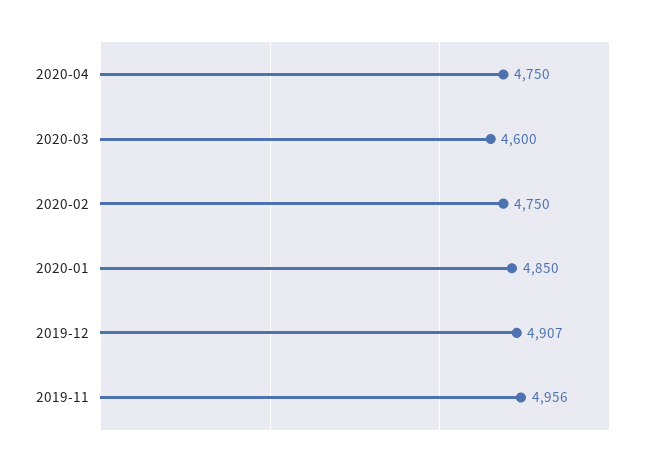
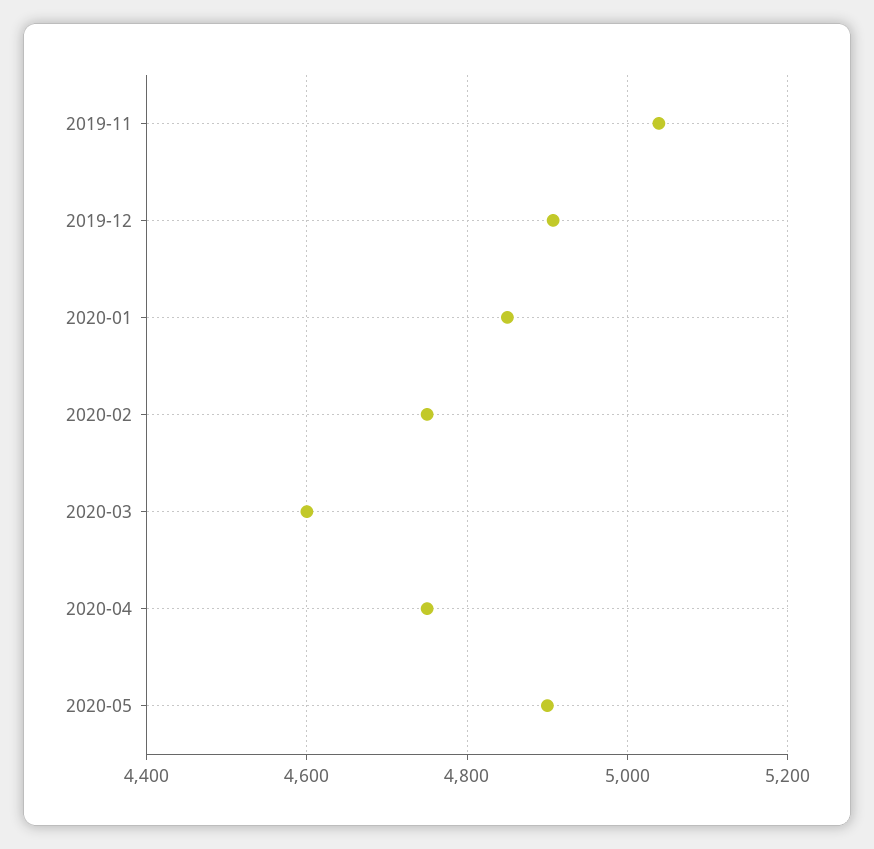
2019-11: 4956 -> 5040
2020-05: none -> 4900

